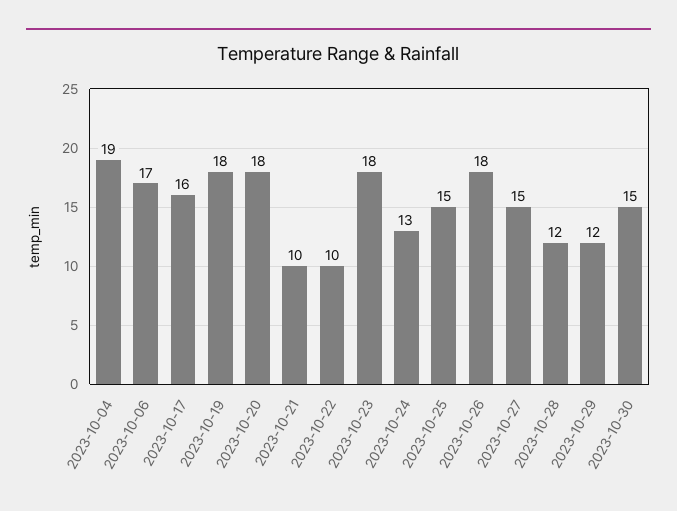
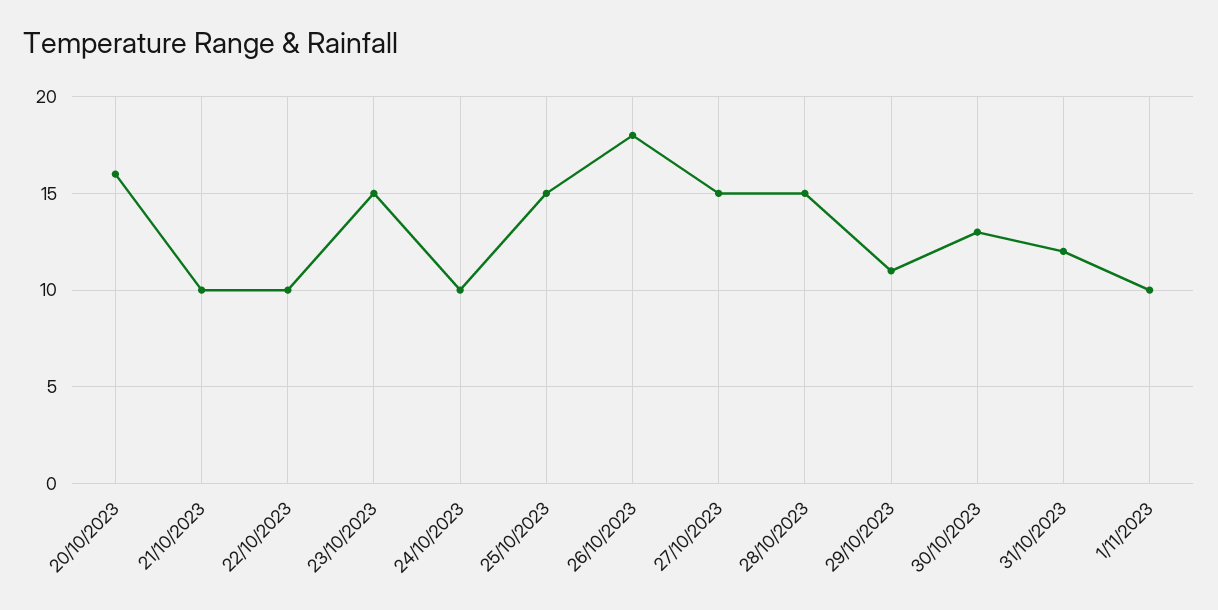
2023-10-04: 19 -> none
2023-10-06: 17 -> none
2023-10-17: 16 -> none
2023-10-19: 18 -> none
2023-10-20: 18 -> 16
2023-10-23: 18 -> 15
2023-10-24: 13 -> 10
2023-10-28: 12 -> 15
2023-10-29: 12 -> 11
2023-10-30: 15 -> 13
31/10/2023: none -> 12
1/11/2023: none -> 10

